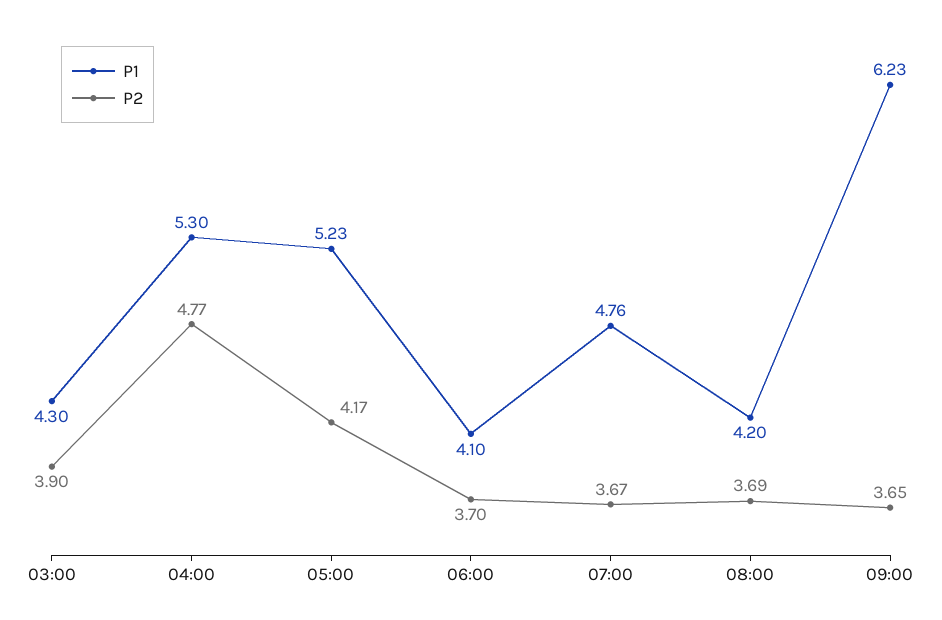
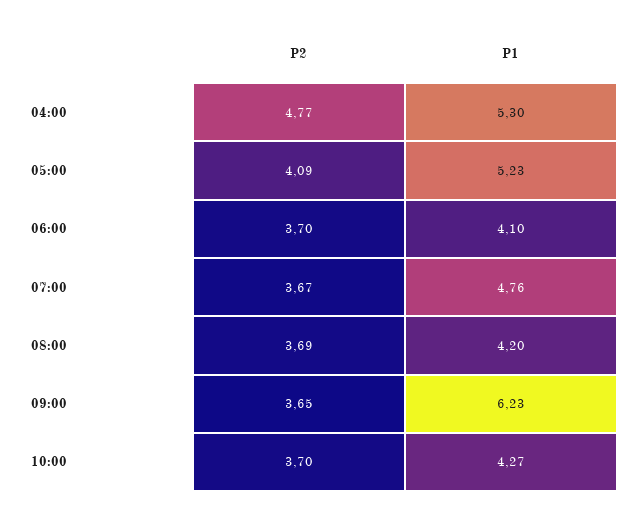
P1, 03:00: 4.3 -> none
P2, 03:00: 3.9 -> none
P2, 05:00: 4.17 -> 4.09
P2, 10:00: none -> 3.7
P1, 10:00: none -> 4.27

